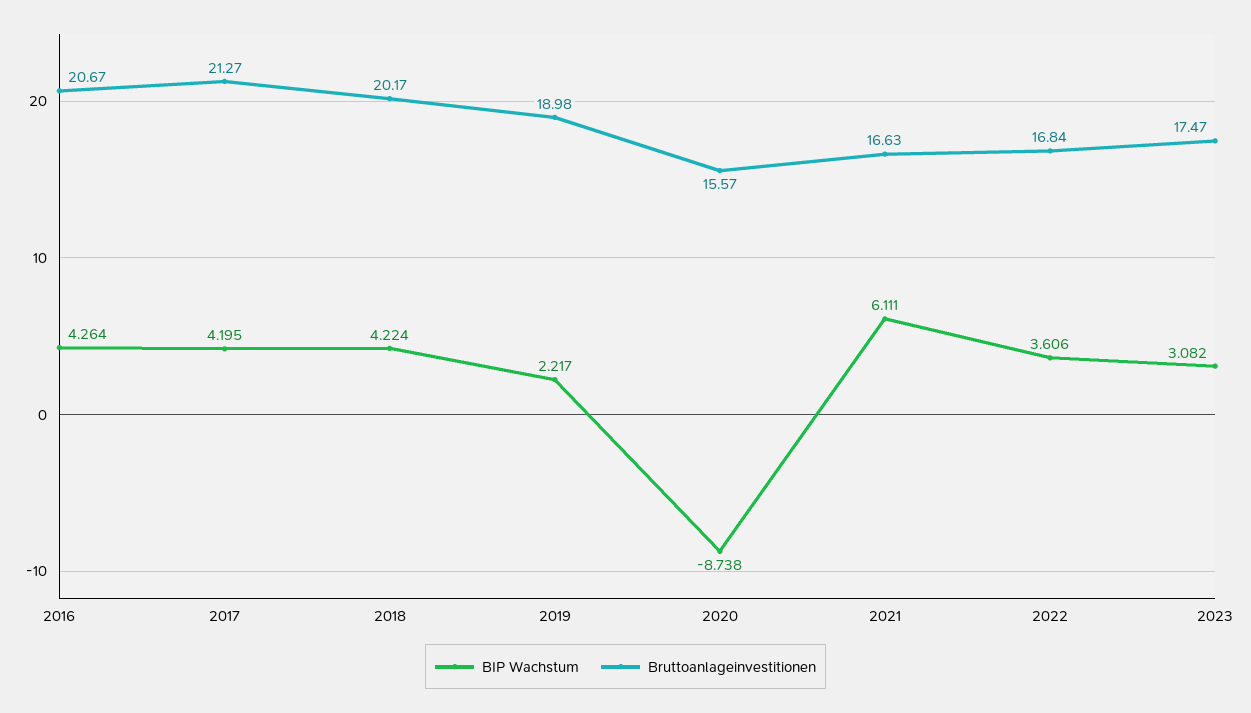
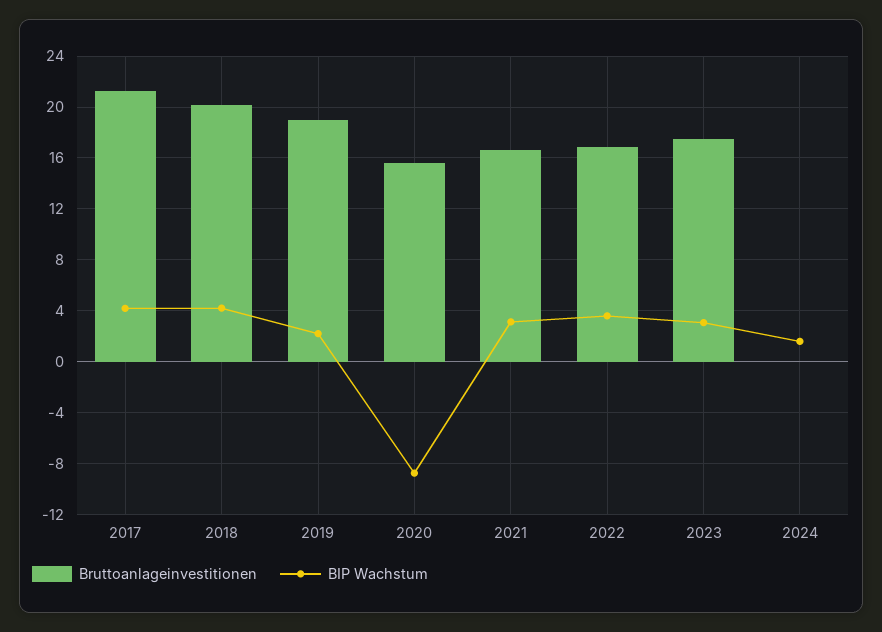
BIP Wachstum, 2016: 4.264 -> none
Bruttoanlageinvestitionen, 2016: 20.67 -> none
BIP Wachstum, 2021: 6.111 -> 3
Bruttoanlageinvestitionen, 2024: none -> 0
BIP Wachstum, 2024: none -> 1.5

